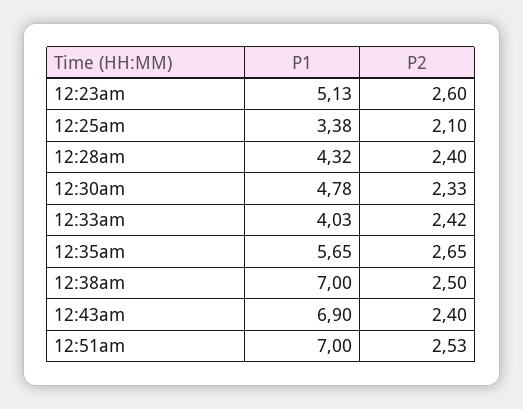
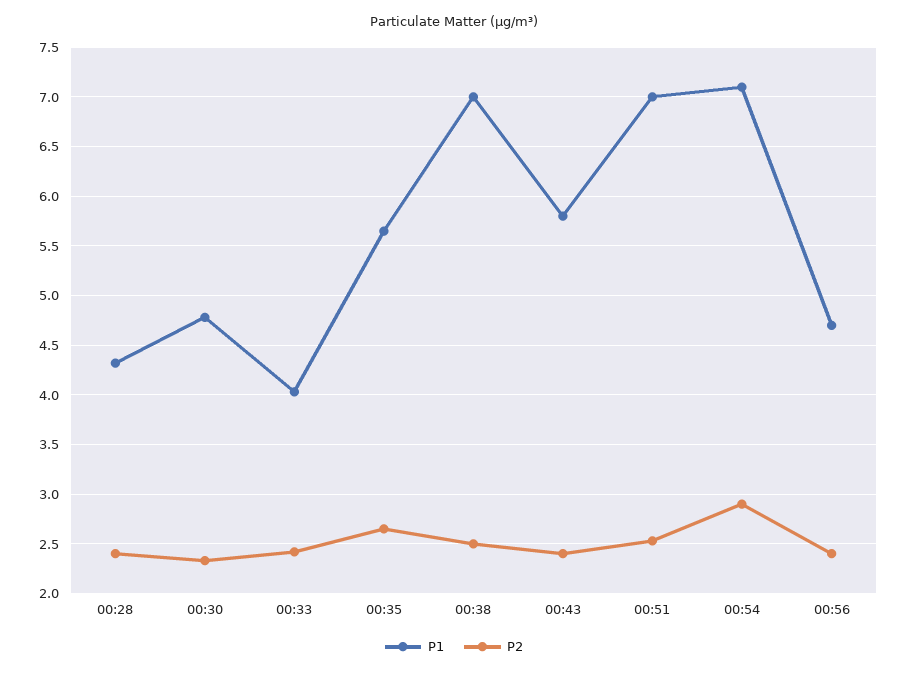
P1, 12:23am: 5.13 -> none
P2, 12:23am: 2.6 -> none
P1, 12:25am: 3.38 -> none
P2, 12:25am: 2.1 -> none
P1, 12:43am: 6.9 -> 5.8
P1, 00:54: none -> 7.1
P2, 00:54: none -> 2.9
P1, 00:56: none -> 4.7
P2, 00:56: none -> 2.4

